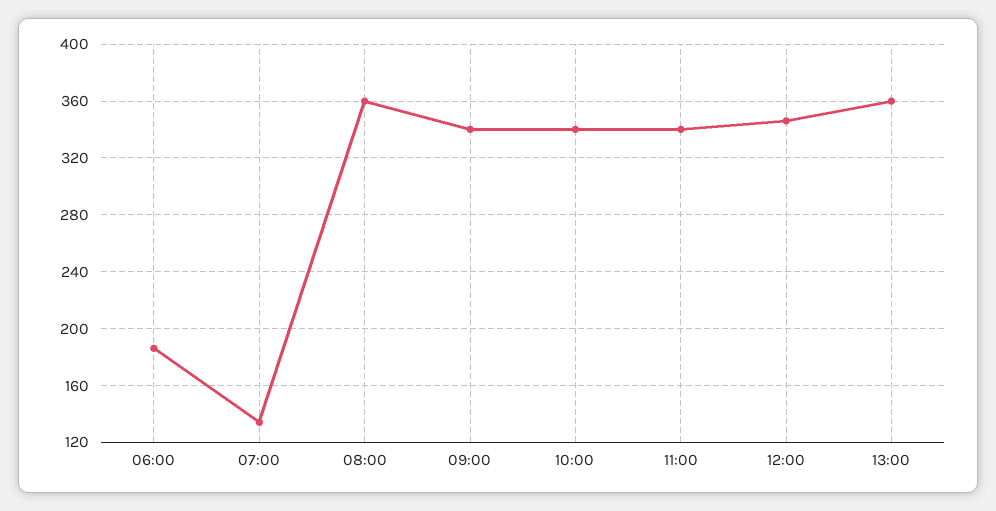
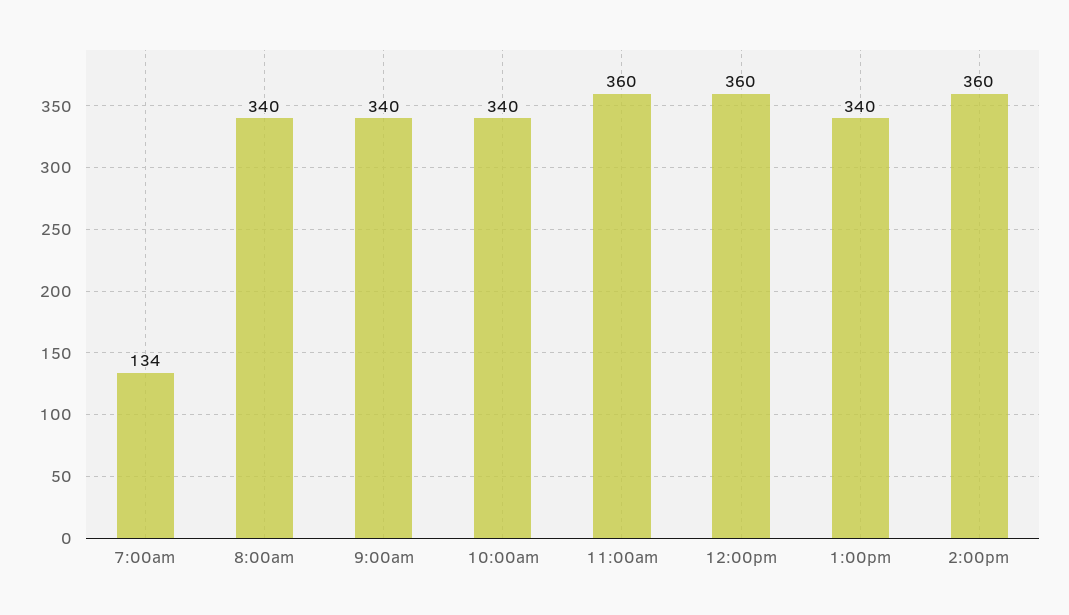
06:00: 185 -> none
08:00: 360 -> 340
11:00: 340 -> 360
12:00: 345 -> 360
13:00: 360 -> 340
2:00pm: none -> 360

